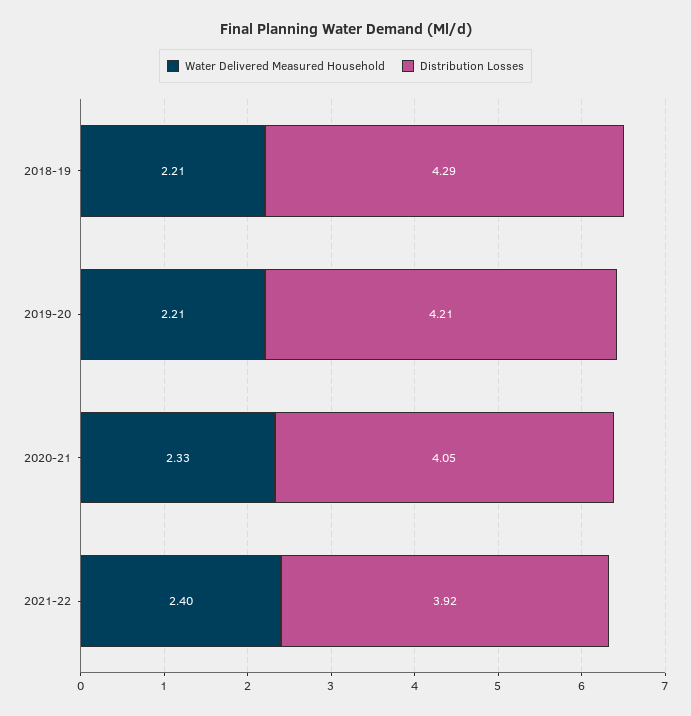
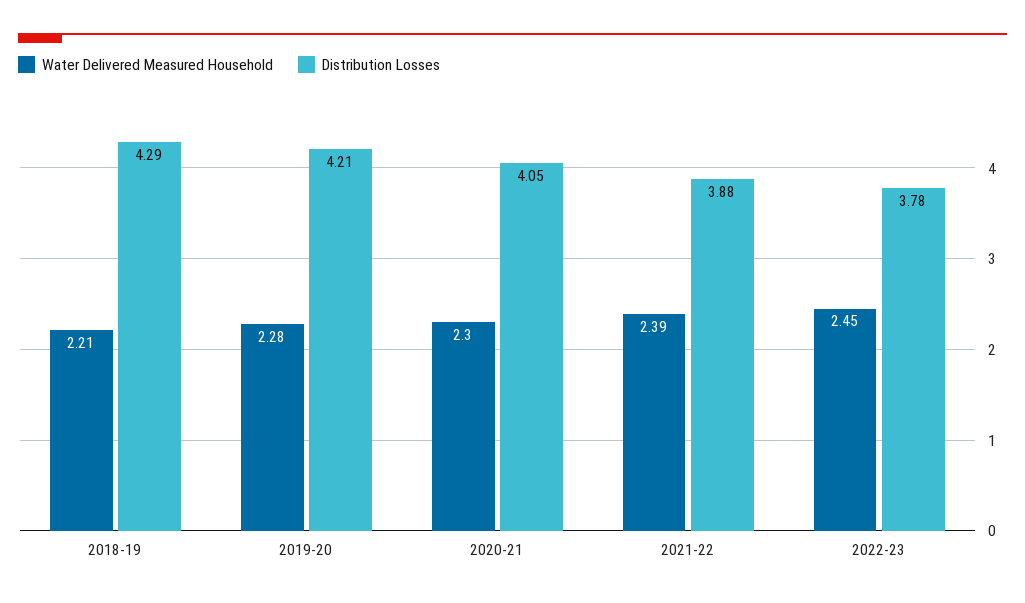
Water Delivered Measured Household, 2019-20: 2.21 -> 2.28
Water Delivered Measured Household, 2020-21: 2.33 -> 2.3
Water Delivered Measured Household, 2021-22: 2.4 -> 2.39
Distribution Losses, 2021-22: 3.92 -> 3.88
Water Delivered Measured Household, 2022-23: none -> 2.45
Distribution Losses, 2022-23: none -> 3.78

